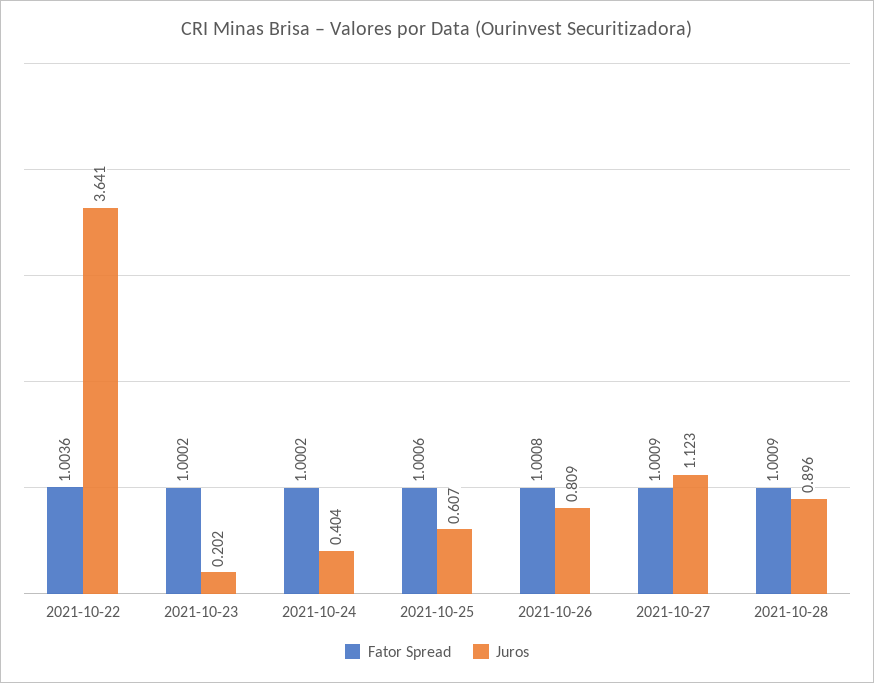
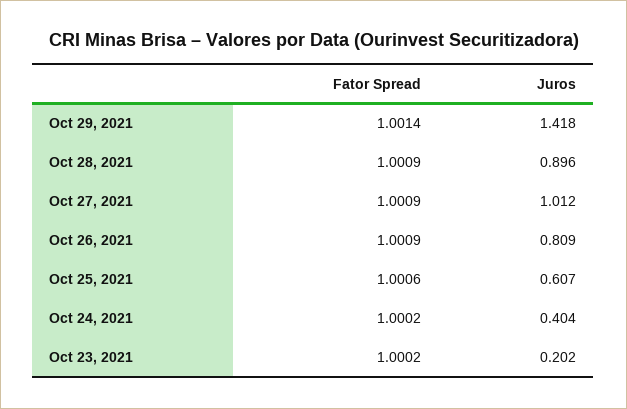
Fator Spread, 2021-10-22: 1.0036 -> none
Juros, 2021-10-22: 3.641 -> none
Fator Spread, 2021-10-26: 1.0008 -> 1.0009
Juros, 2021-10-27: 1.123 -> 1.012
Fator Spread, Oct 29, 2021: none -> 1.0014
Juros, Oct 29, 2021: none -> 1.418

